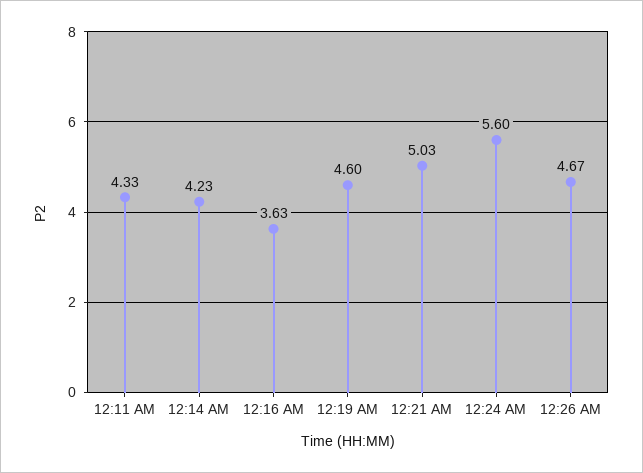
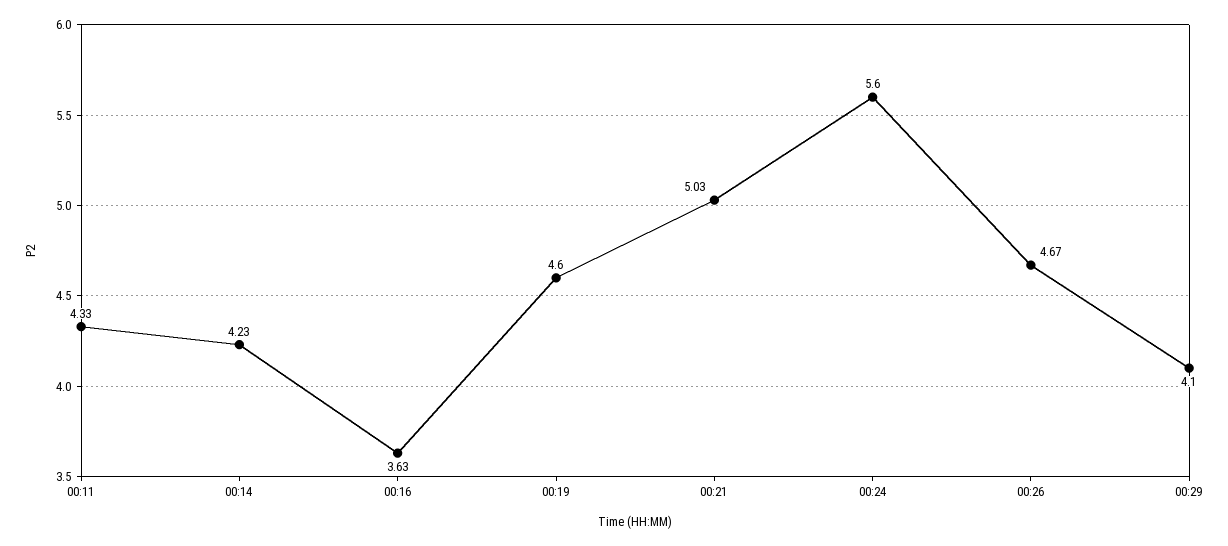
00:29: none -> 4.1

